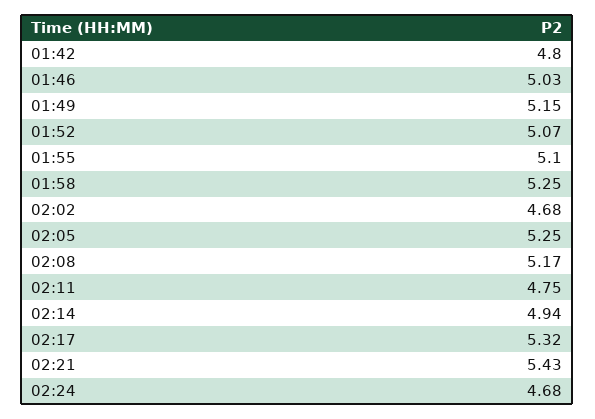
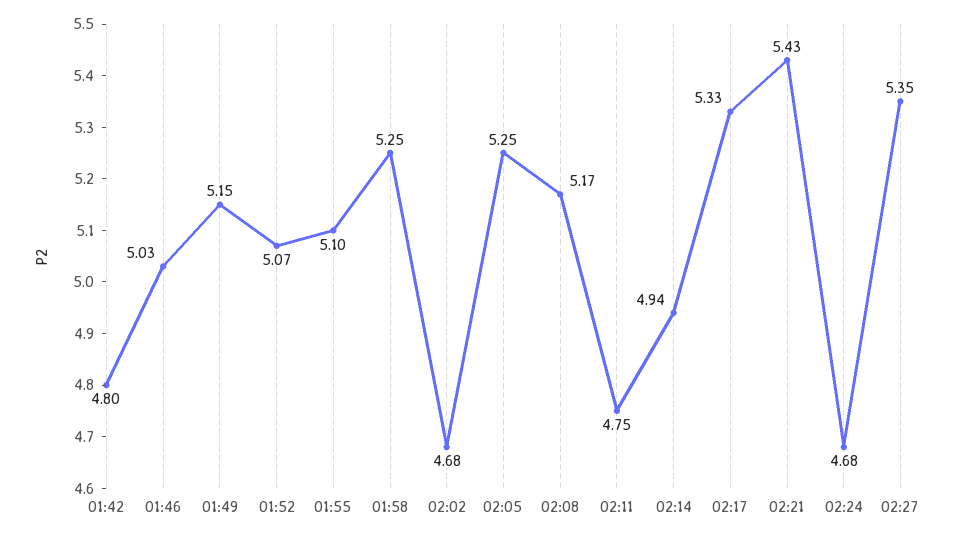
02:17: 5.32 -> 5.33
02:27: none -> 5.35

